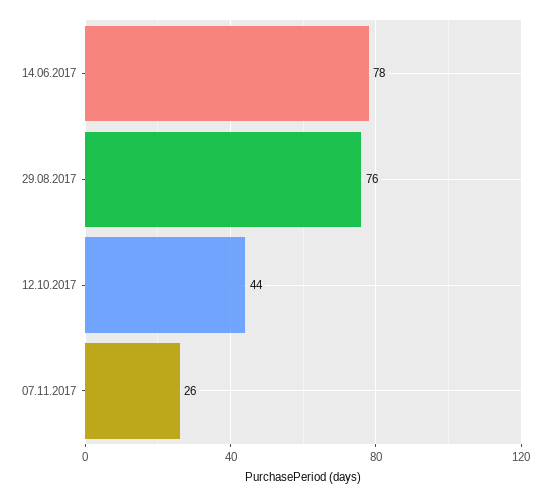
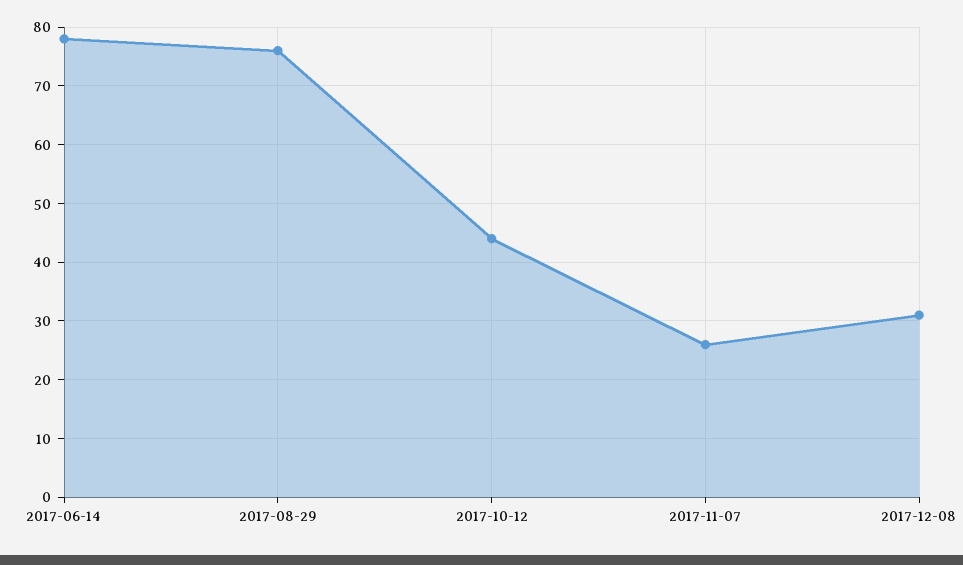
2017-12-08: none -> 30

